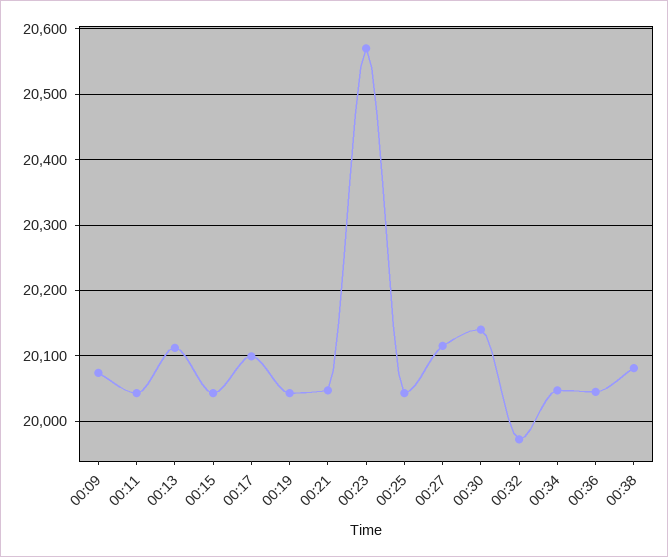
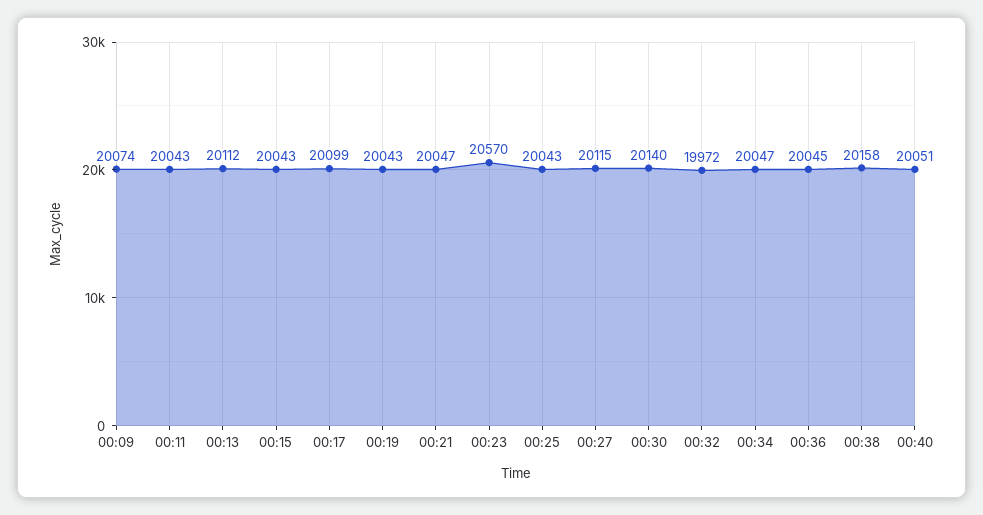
00:38: 20080 -> 20158
00:40: none -> 20051

